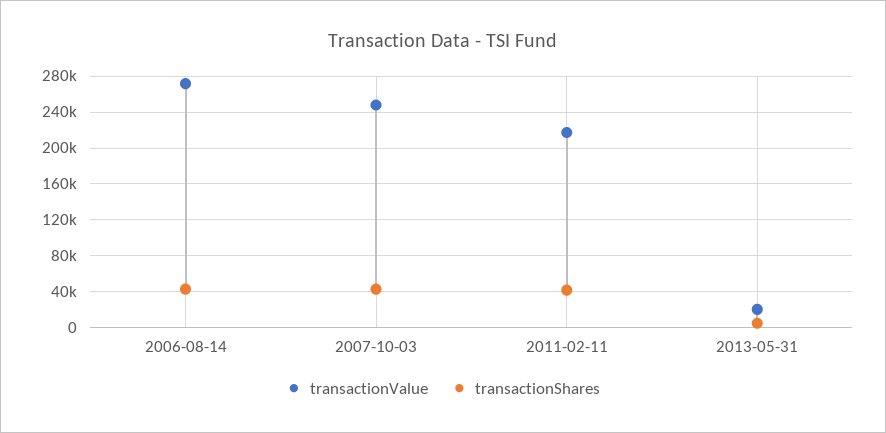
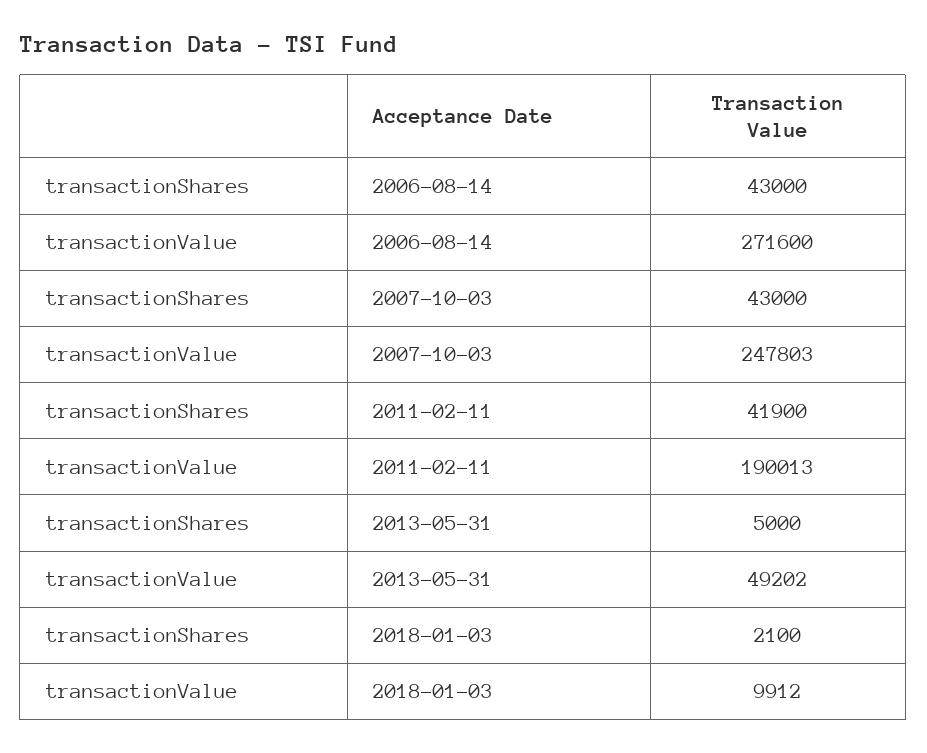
transactionValue, 2011-02-11: 220000 -> 190013
transactionValue, 2013-05-31: 20000 -> 49202
transactionShares, 2018-01-03: none -> 2100
transactionValue, 2018-01-03: none -> 9912

